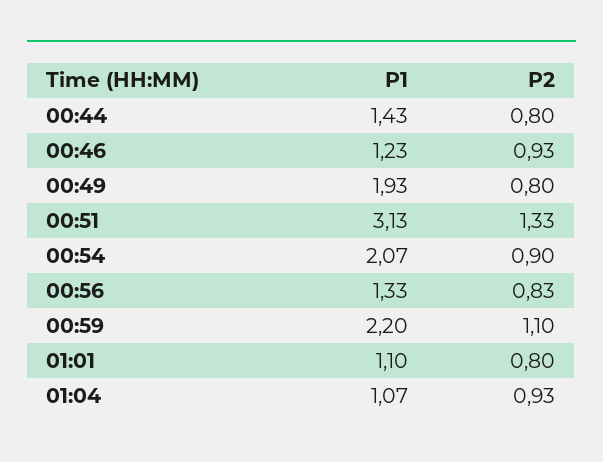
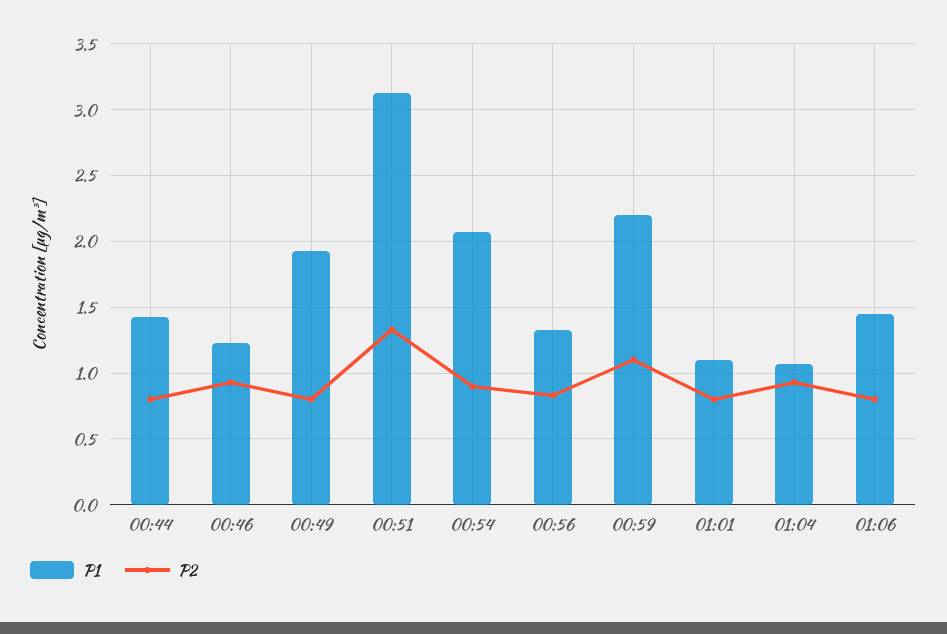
P1, 01:06: none -> 1.45
P2, 01:06: none -> 0.8

